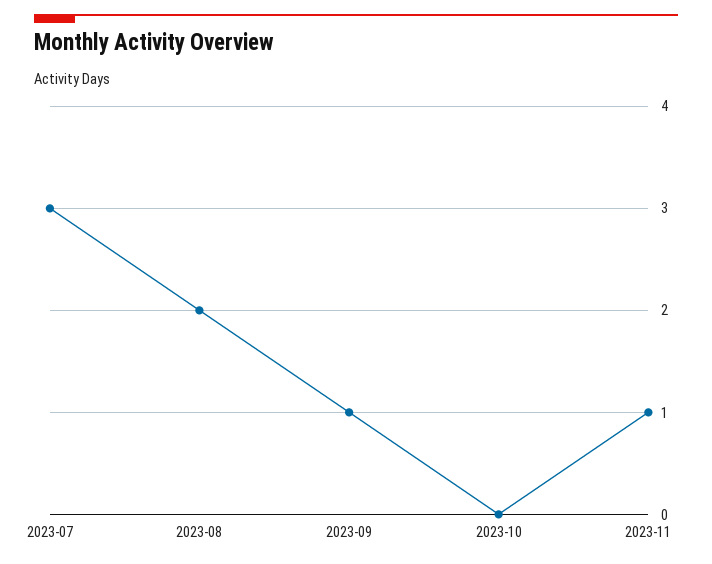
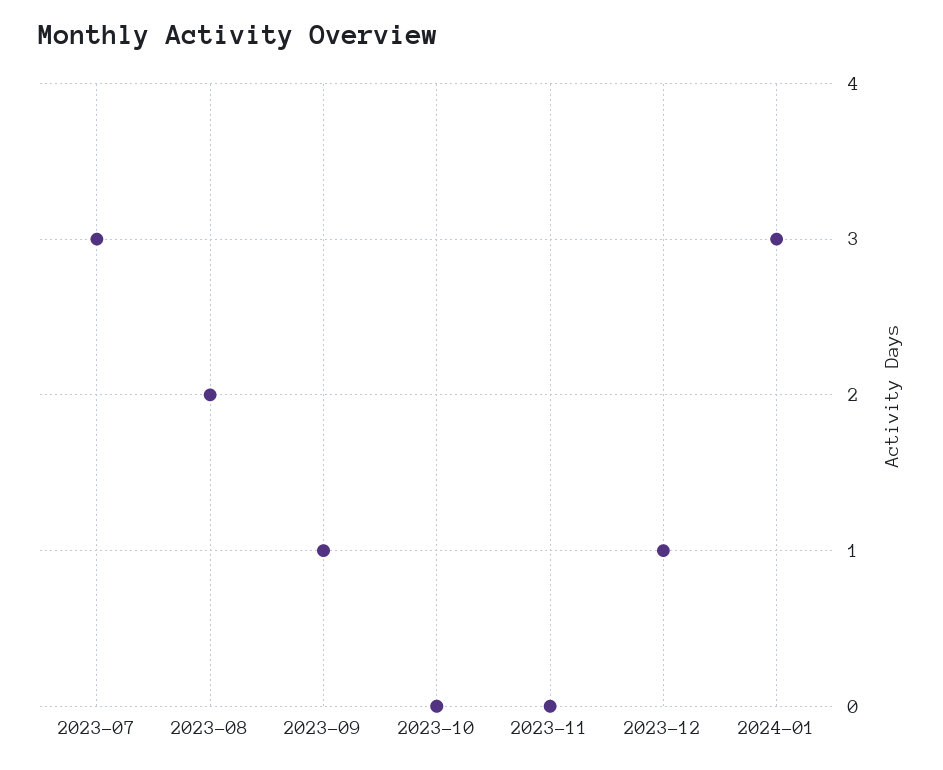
2023-11: 1 -> 0
2023-12: none -> 1
2024-01: none -> 3

